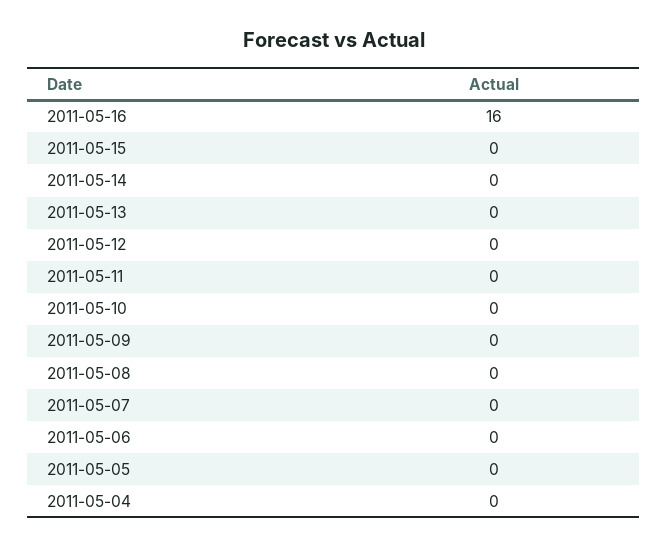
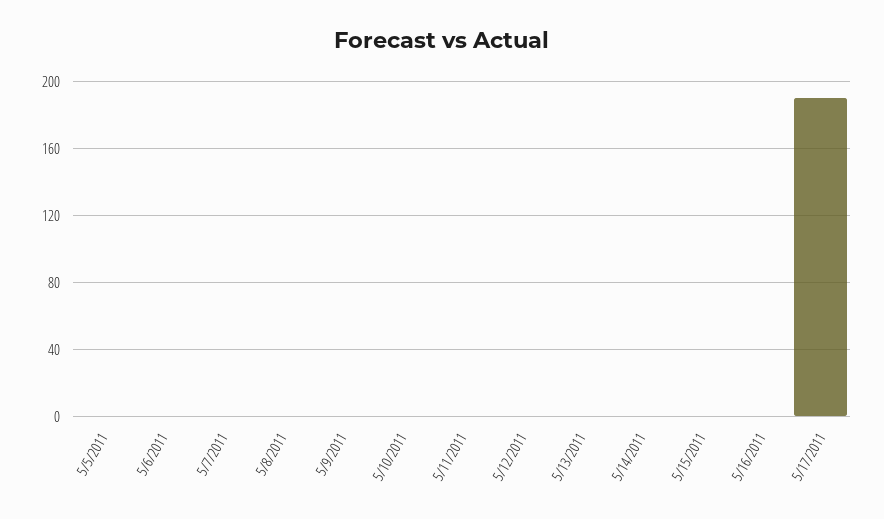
2011-05-16: 16 -> 0
2011-05-04: 0 -> none
5/17/2011: none -> 190

